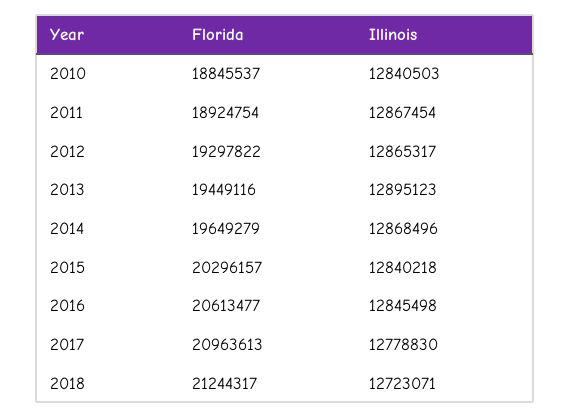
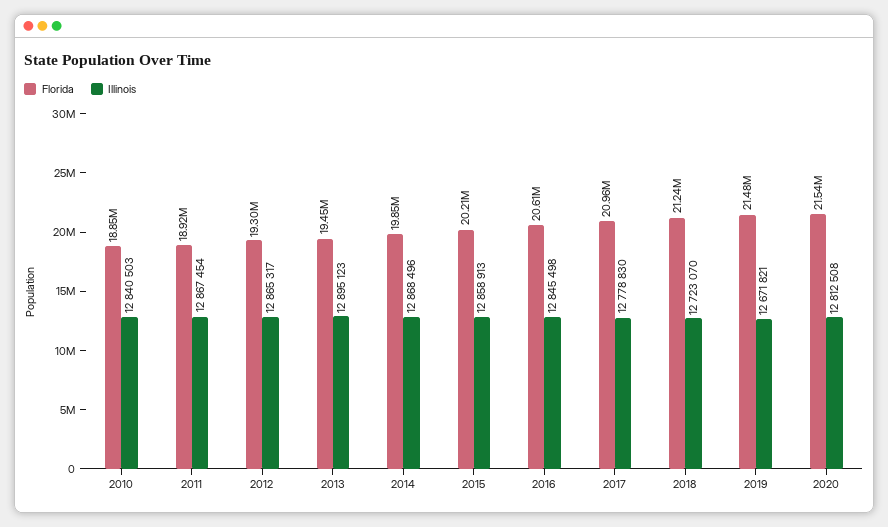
Florida, 2014: 19649279 -> 19850000
Florida, 2015: 20296157 -> 20210000
Illinois, 2015: 12840218 -> 12858913
Illinois, 2018: 12723071 -> 12723070
Florida, 2019: none -> 21480000
Illinois, 2019: none -> 12671821
Florida, 2020: none -> 21540000
Illinois, 2020: none -> 12812508

